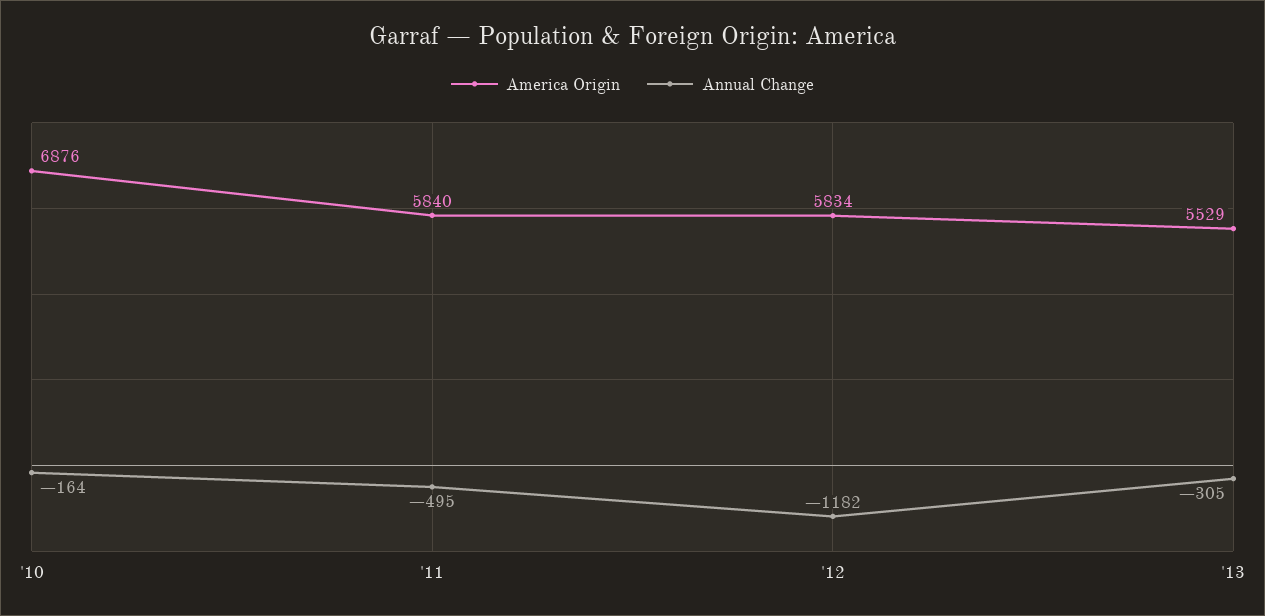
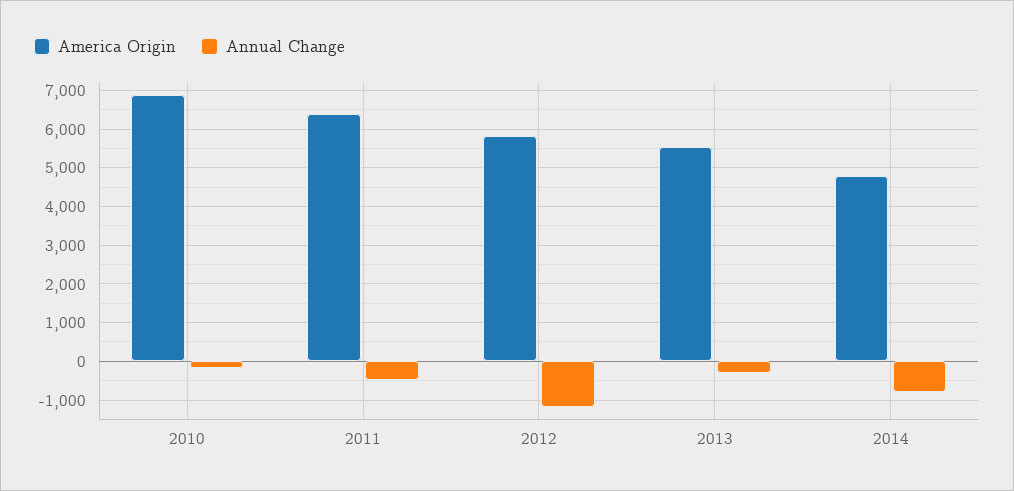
America Origin, '11: 5840 -> 6400
America Origin, 2014: none -> 4800
Annual Change, 2014: none -> -800

